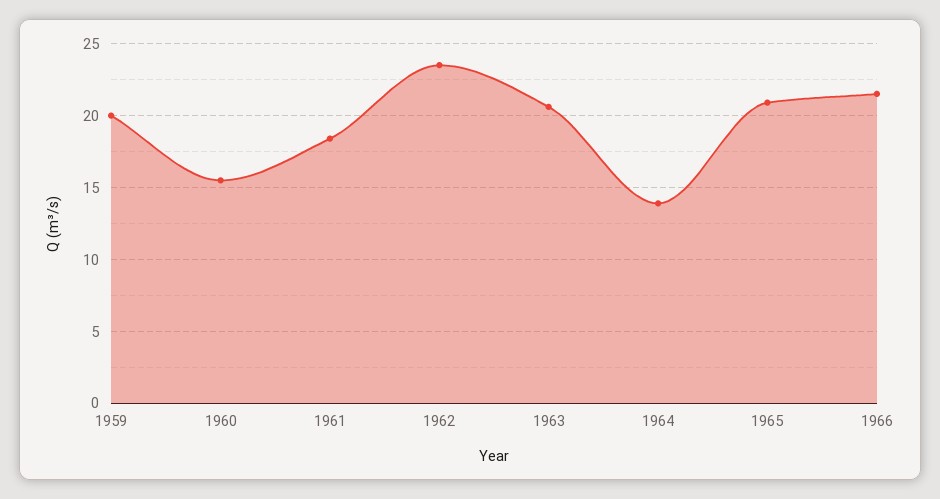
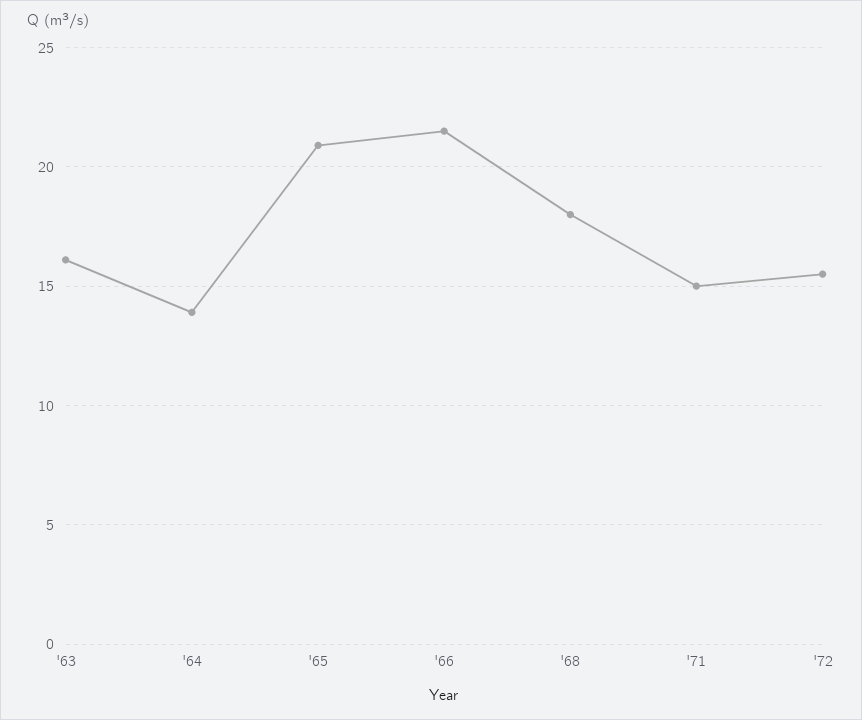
1959: 20 -> none
1960: 15.5 -> none
1961: 18.5 -> none
1962: 23.5 -> none
1963: 20.5 -> 16
'68: none -> 18
'71: none -> 15
'72: none -> 15.5

